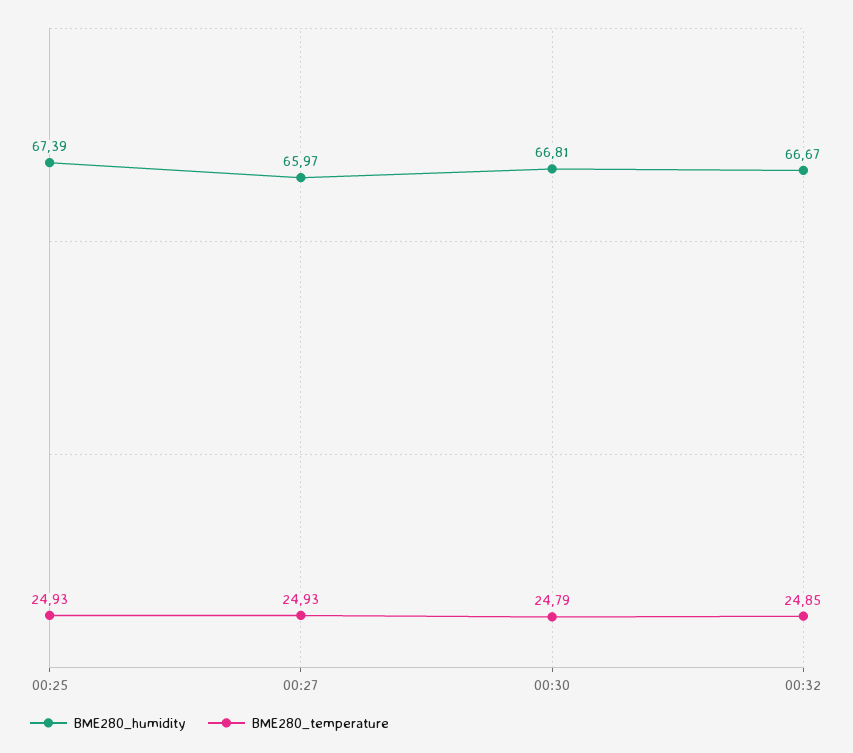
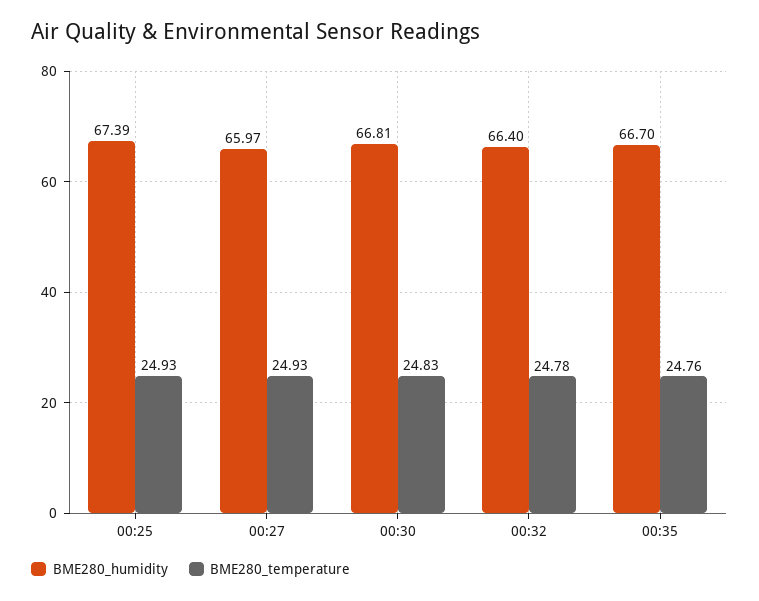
BME280_temperature, 00:30: 24.79 -> 24.83
BME280_humidity, 00:32: 66.67 -> 66.4
BME280_temperature, 00:32: 24.85 -> 24.78
BME280_humidity, 00:35: none -> 66.7
BME280_temperature, 00:35: none -> 24.76

